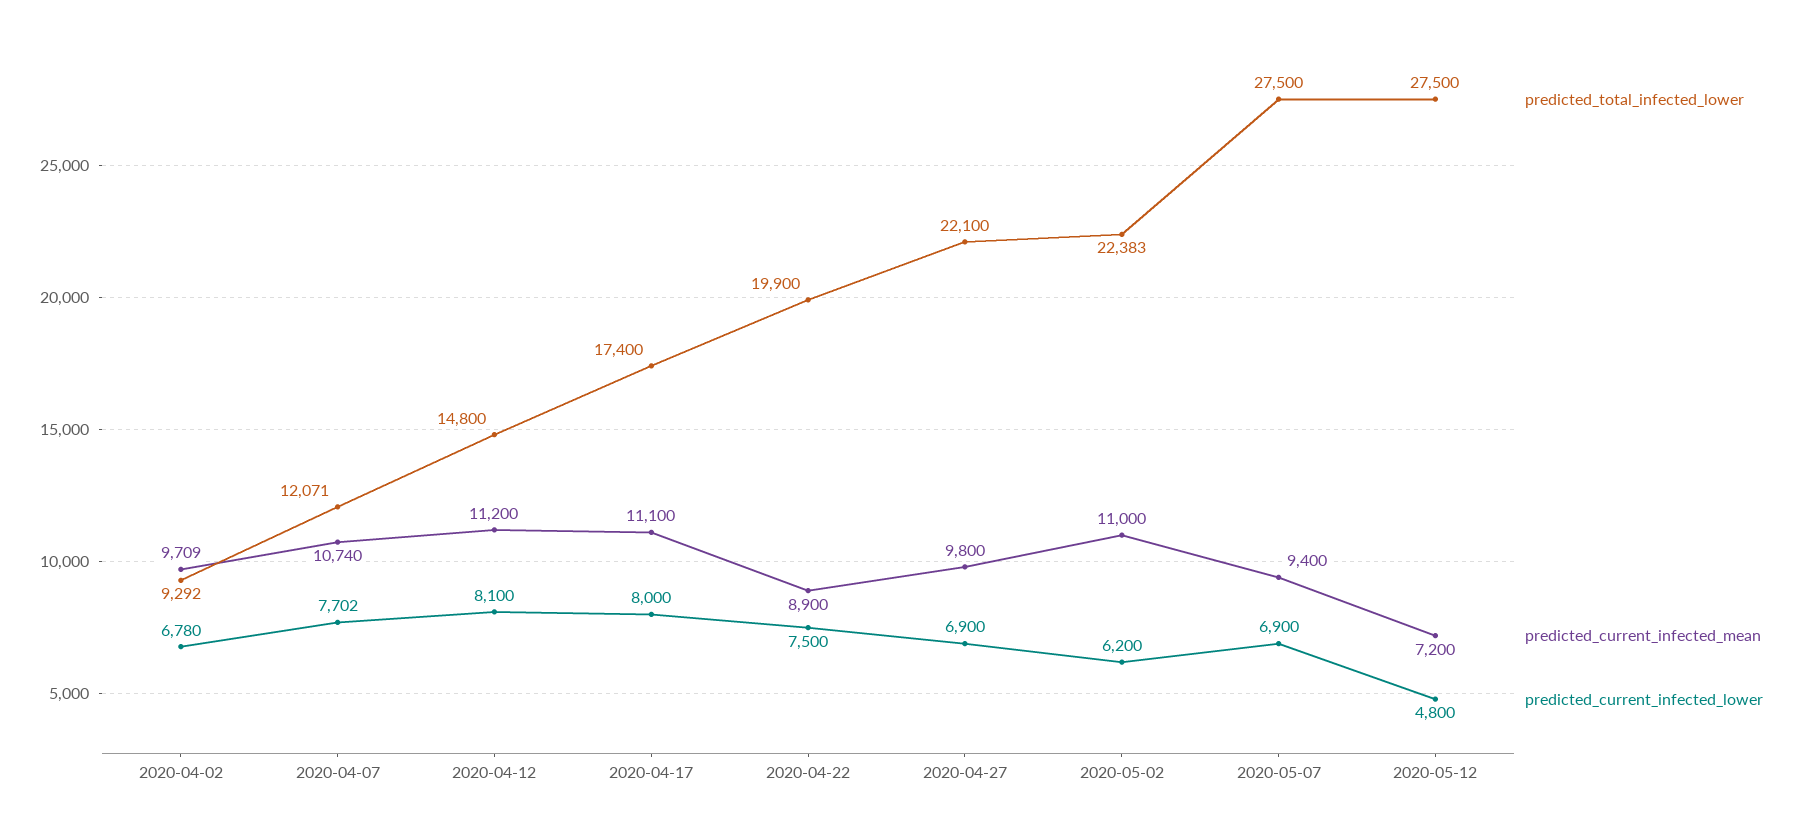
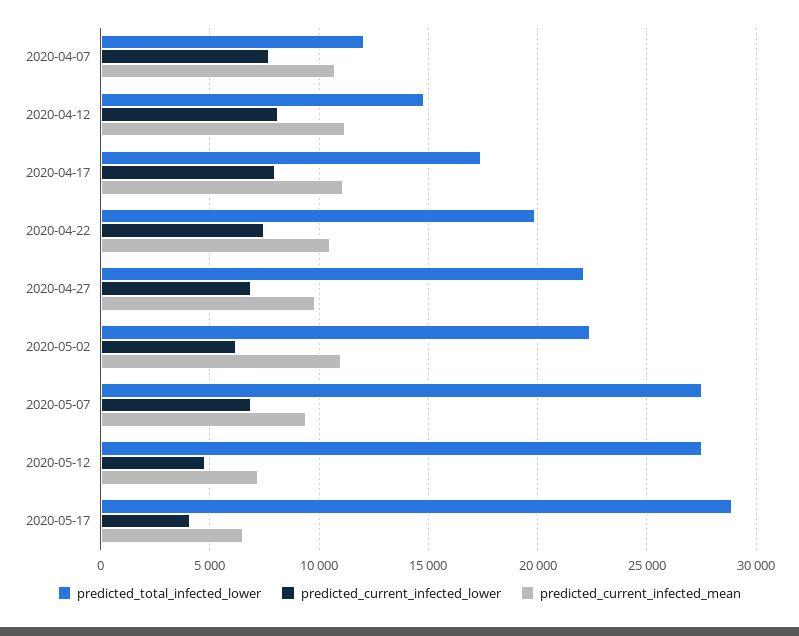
predicted_total_infected_lower, 2020-04-02: 9292 -> none
predicted_current_infected_mean, 2020-04-02: 9709 -> none
predicted_current_infected_lower, 2020-04-02: 6780 -> none
predicted_current_infected_mean, 2020-04-22: 8900 -> 10500
predicted_total_infected_lower, 2020-05-17: none -> 29000
predicted_current_infected_lower, 2020-05-17: none -> 4000
predicted_current_infected_mean, 2020-05-17: none -> 6500

